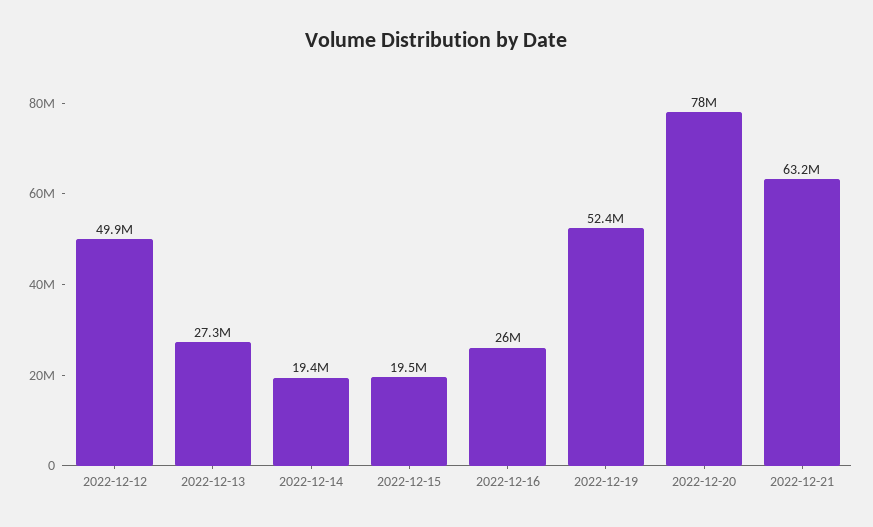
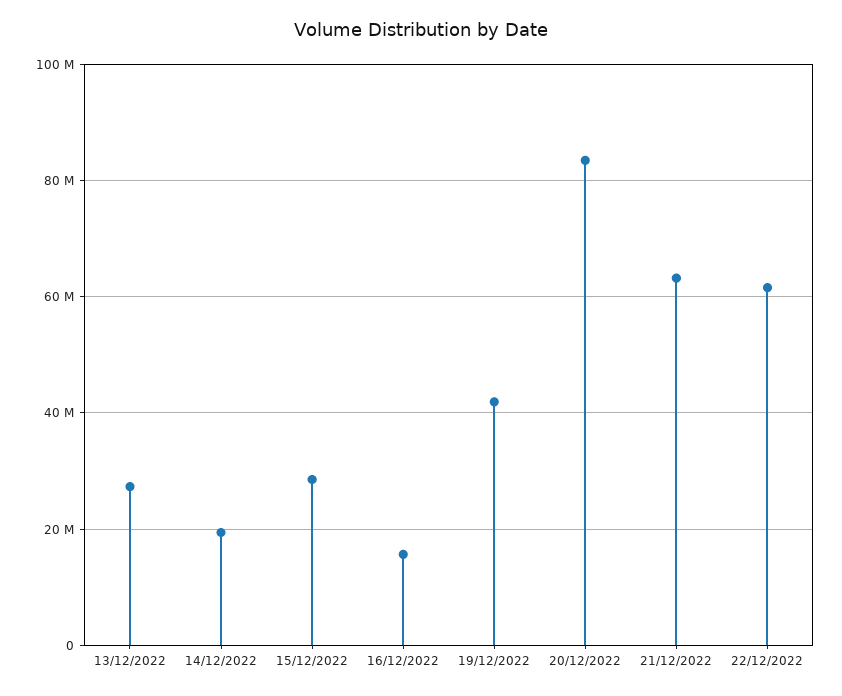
2022-12-12: 49900000 -> none
2022-12-15: 19500000 -> 28000000
2022-12-16: 26000000 -> 16000000
2022-12-19: 52400000 -> 42000000
2022-12-20: 78000000 -> 84000000
22/12/2022: none -> 62000000

